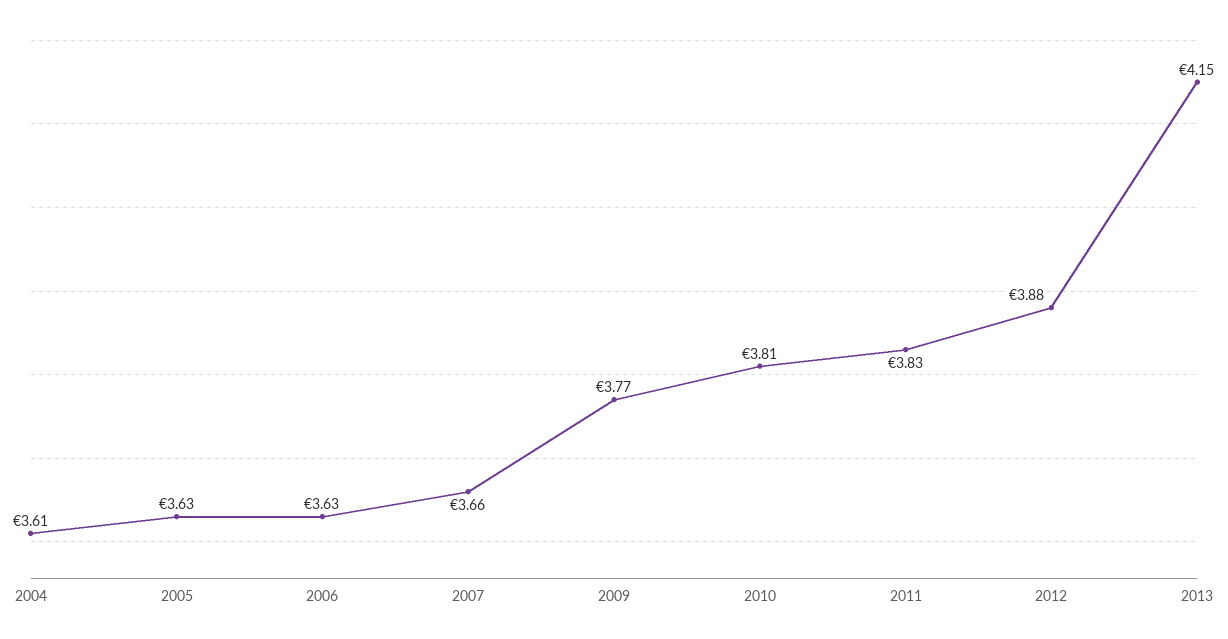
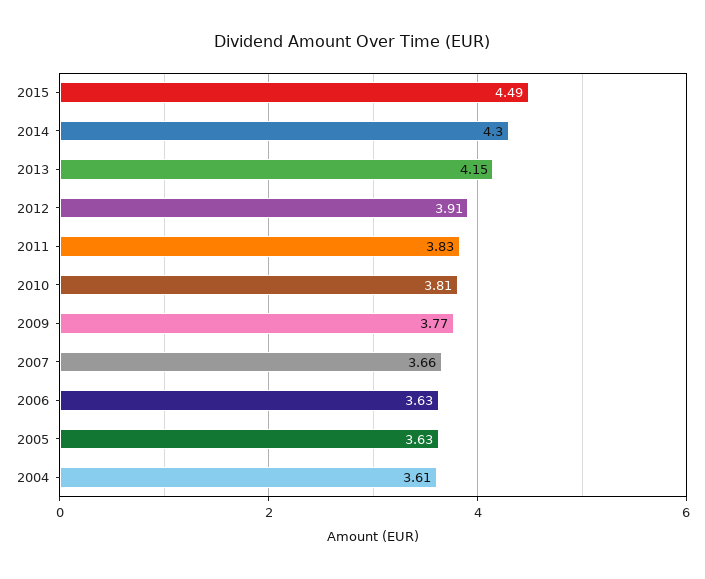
2012: 3.88 -> 3.91
2015: none -> 4.49
2014: none -> 4.3

